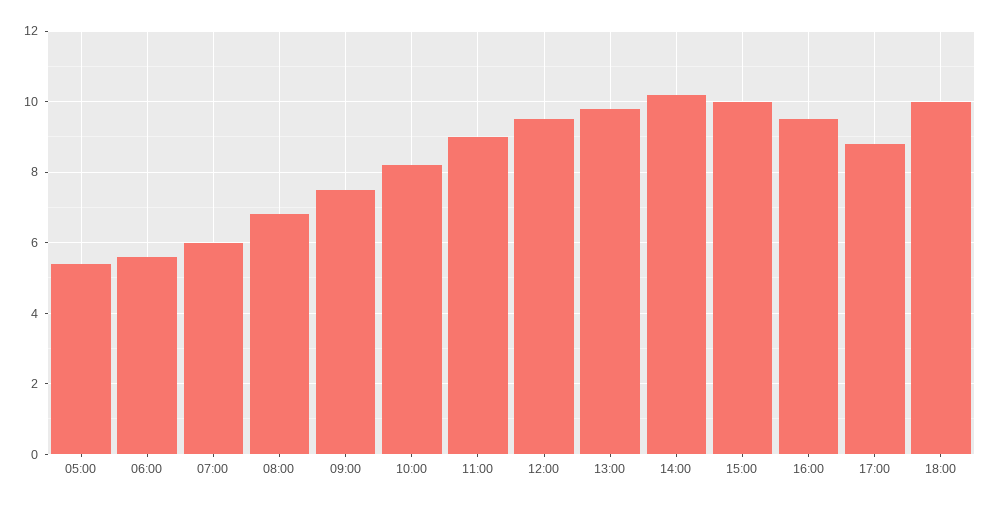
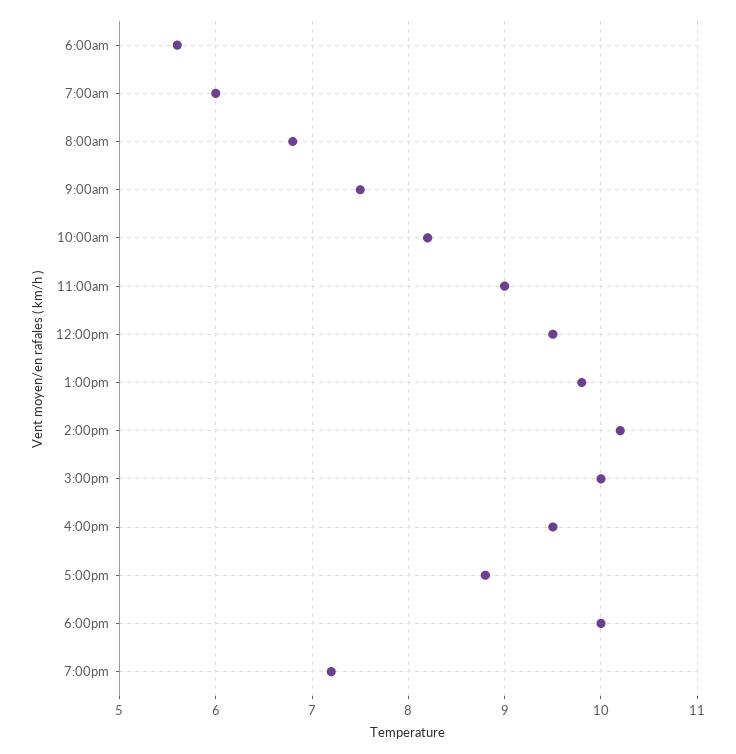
05:00: 5.5 -> none
7:00pm: none -> 7.2

